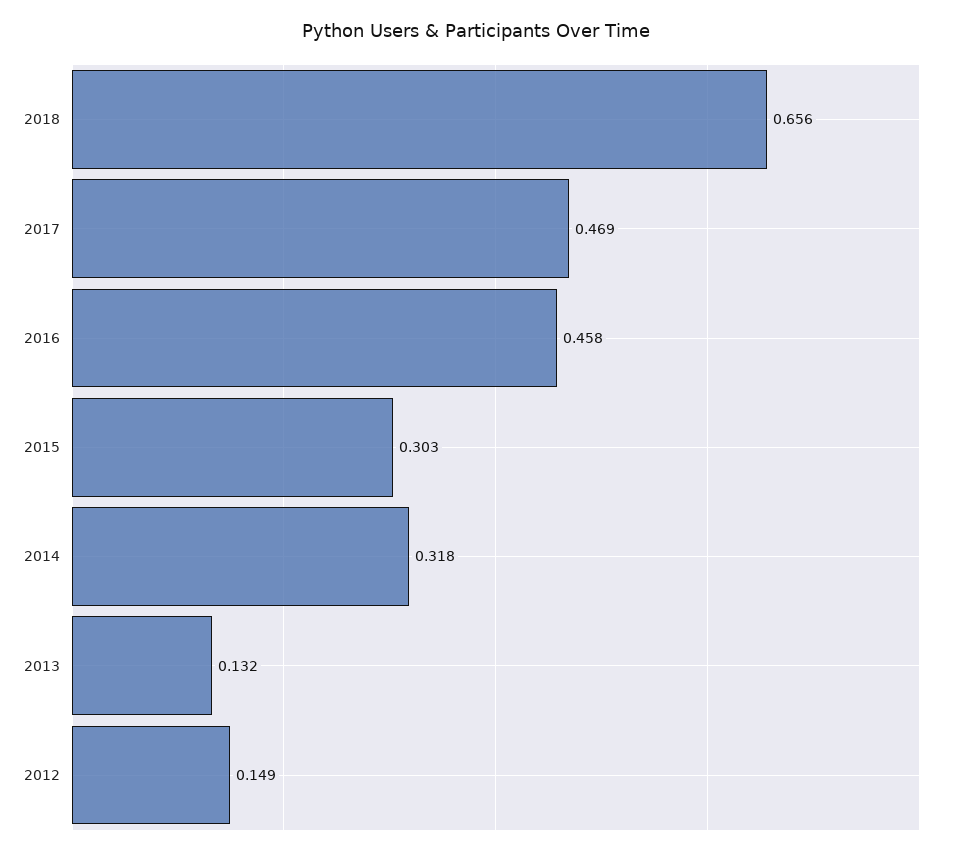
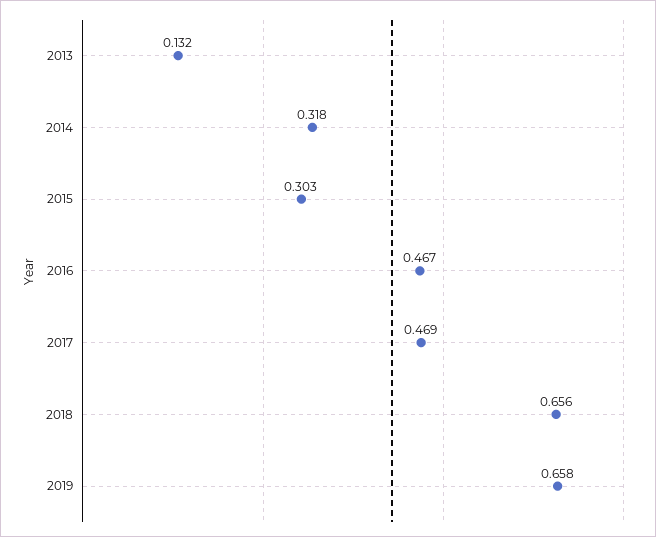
2016: 0.458 -> 0.467
2012: 0.149 -> none
2019: none -> 0.658

